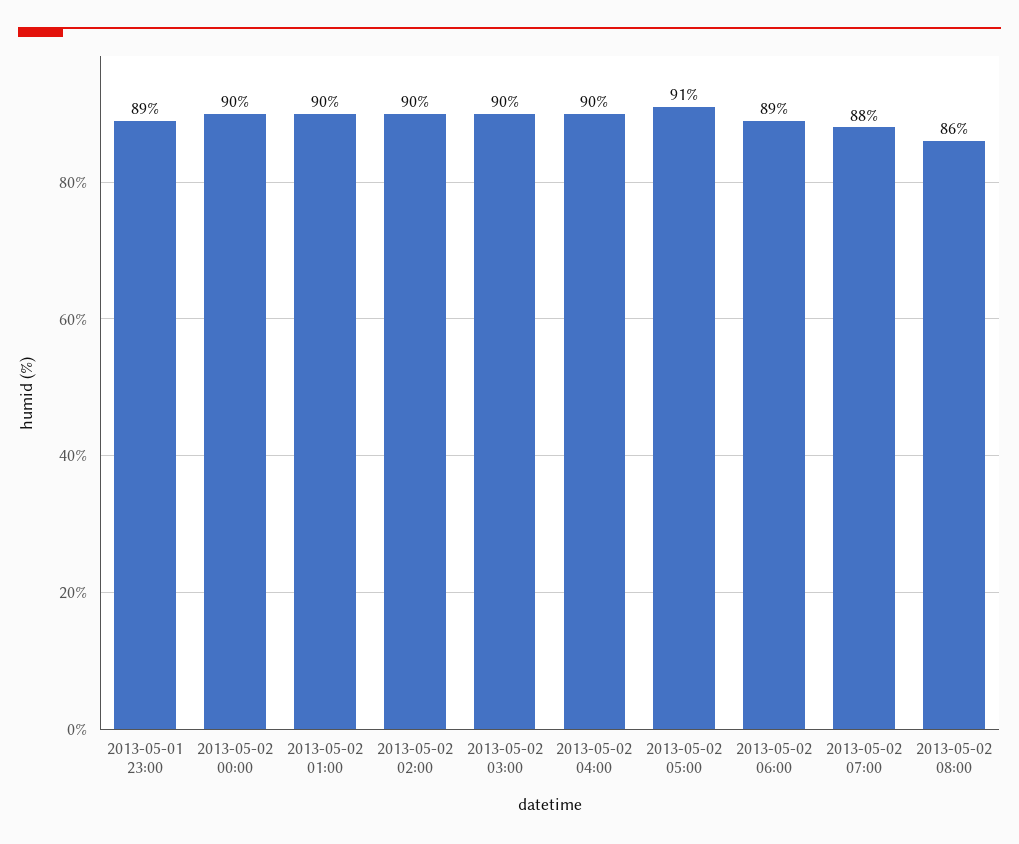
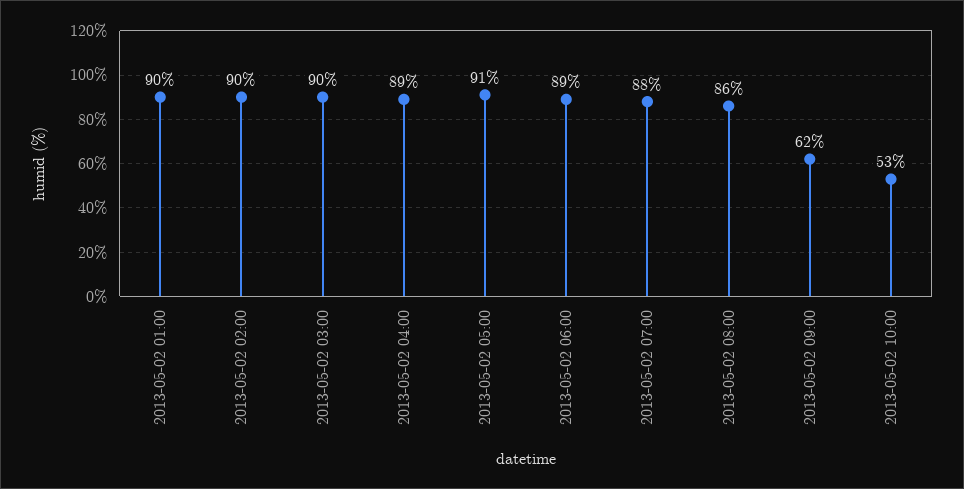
2013-05-01 23:00: 89 -> none
2013-05-02 00:00: 90 -> none
2013-05-02 04:00: 90 -> 89
2013-05-02 09:00: none -> 62
2013-05-02 10:00: none -> 53

